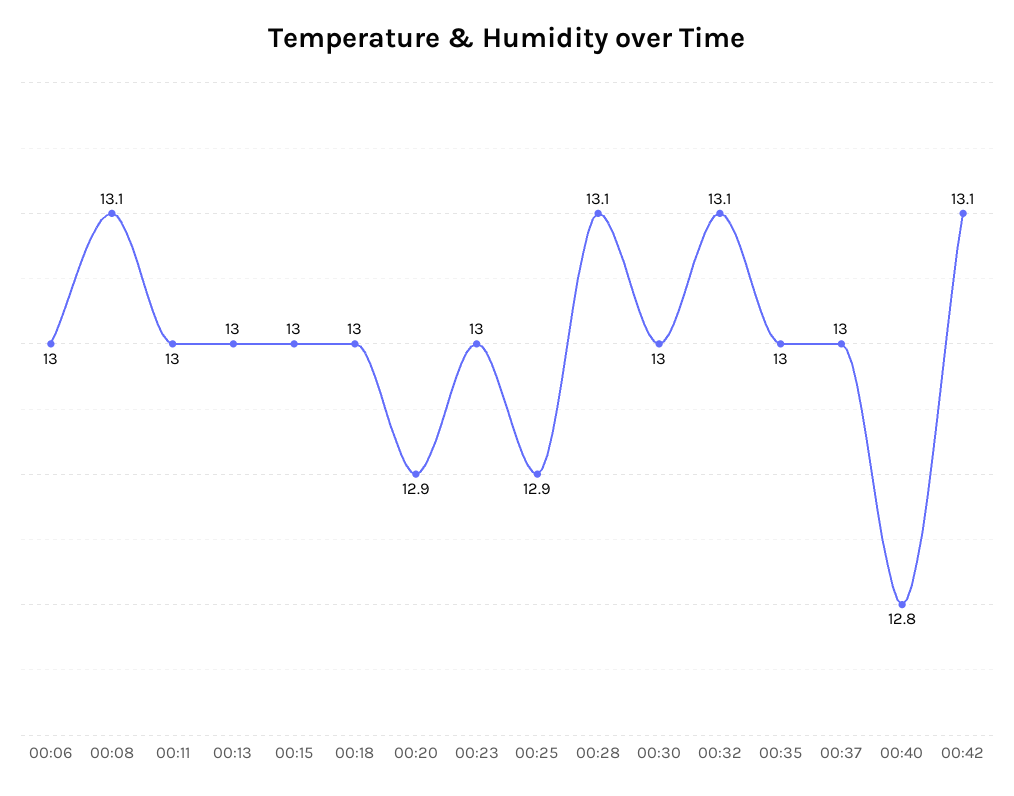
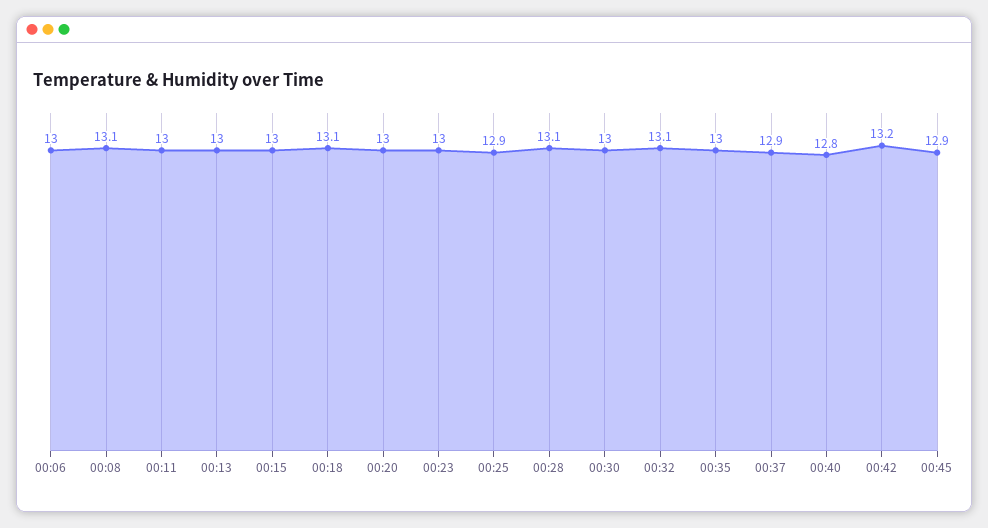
00:18: 13 -> 13.1
00:20: 12.9 -> 13
00:37: 13 -> 12.9
00:42: 13.1 -> 13.2
00:45: none -> 12.9

